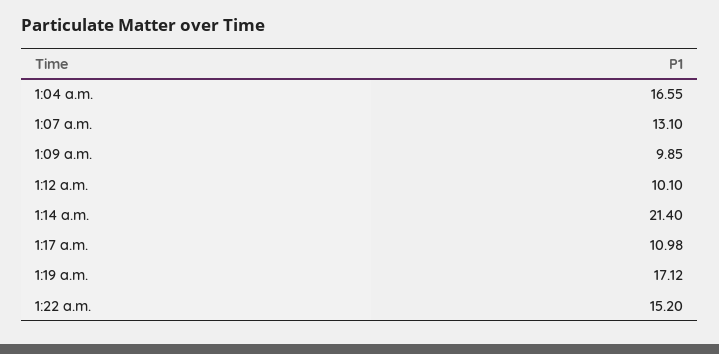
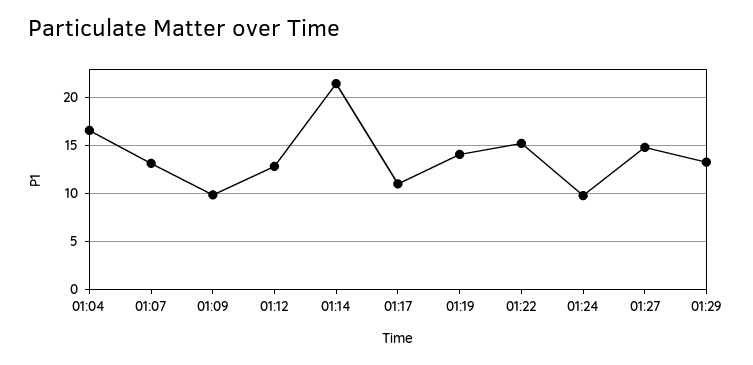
1:12 a.m.: 10.1 -> 13
1:19 a.m.: 17.12 -> 14
01:24: none -> 10
01:27: none -> 15
01:29: none -> 13

